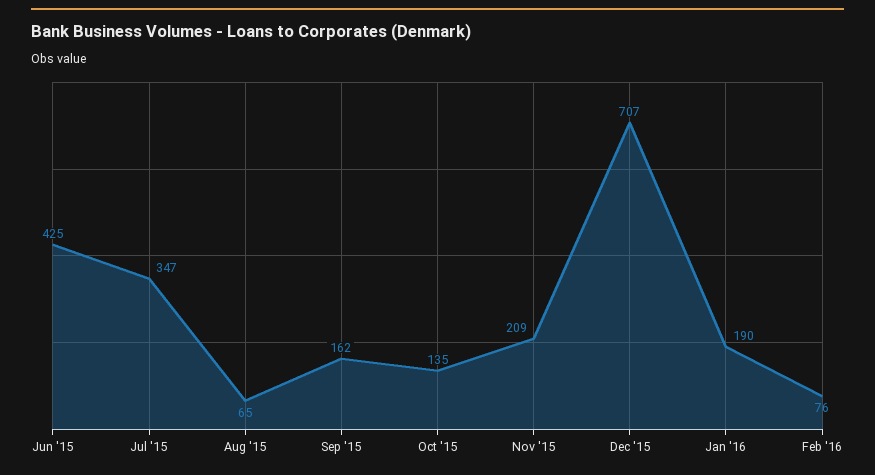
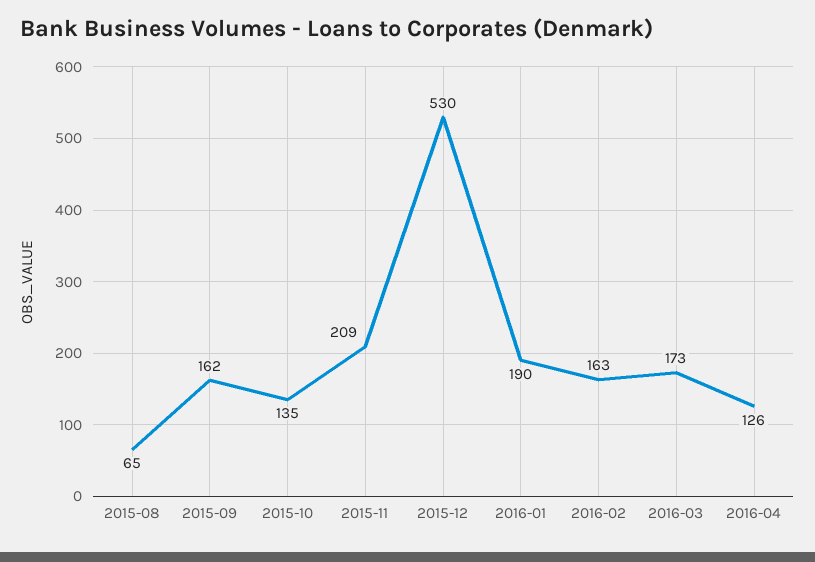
Jun '15: 425 -> none
Jul '15: 347 -> none
Dec '15: 707 -> 530
Feb '16: 76 -> 163
2016-03: none -> 173
2016-04: none -> 126

